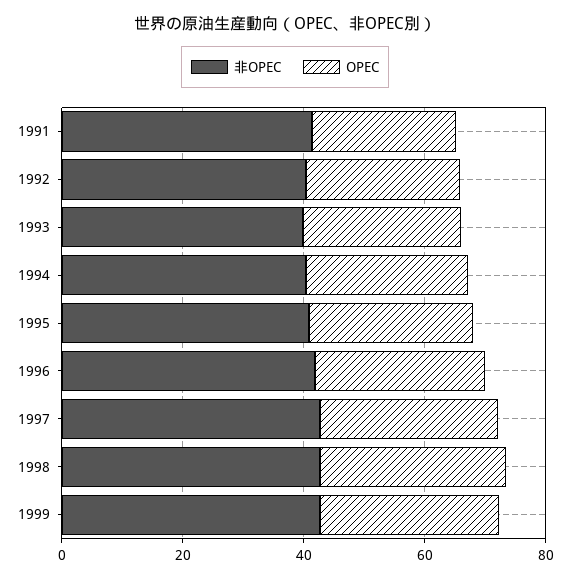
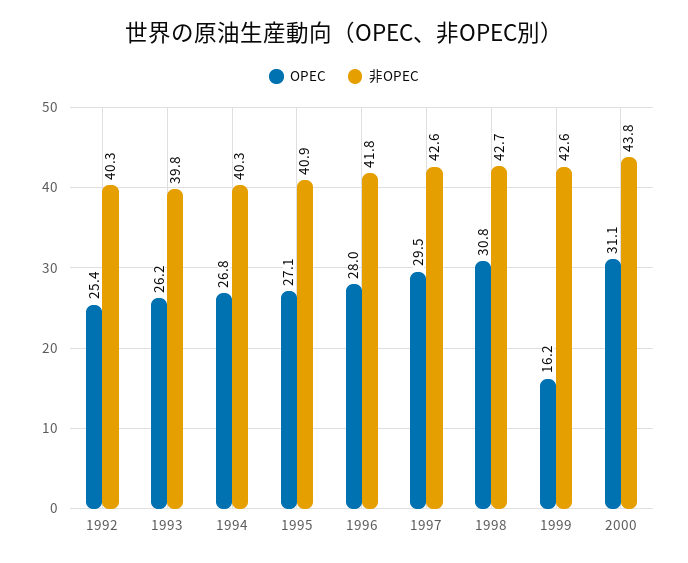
非OPEC, 1991: 40 -> none
OPEC, 1991: 25 -> none
OPEC, 1999: 30 -> 16.2
OPEC, 2000: none -> 31.1
非OPEC, 2000: none -> 43.8

